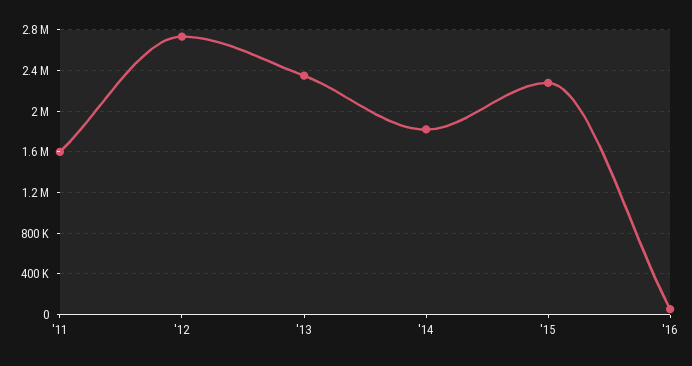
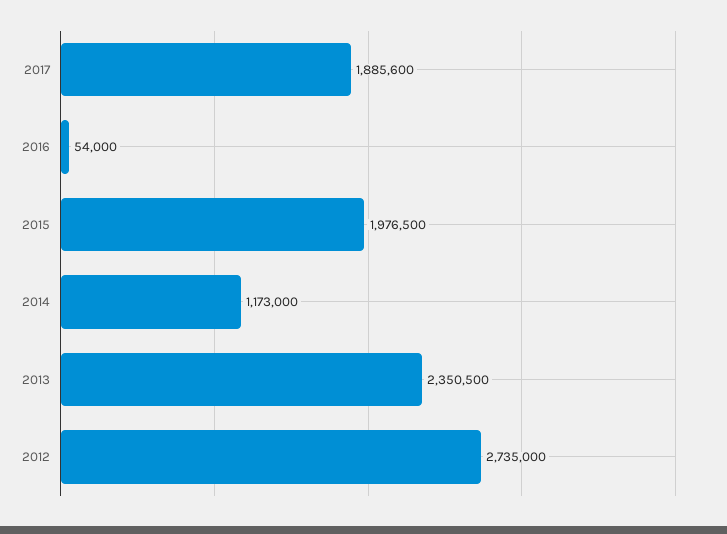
'11: 1600000 -> none
'14: 1800000 -> 1173000
'15: 2300000 -> 1976500
2017: none -> 1885600

